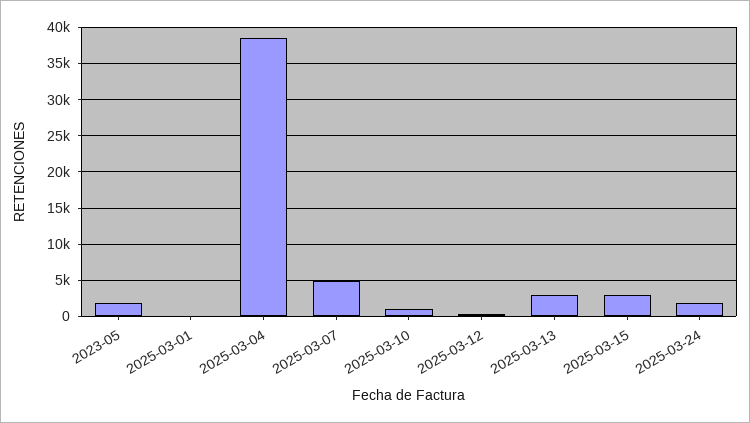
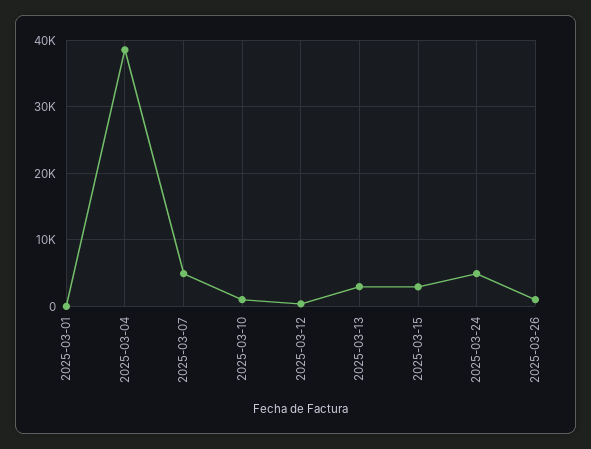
2023-05: 2000 -> none
2025-03-24: 2000 -> 5000
2025-03-26: none -> 1000

